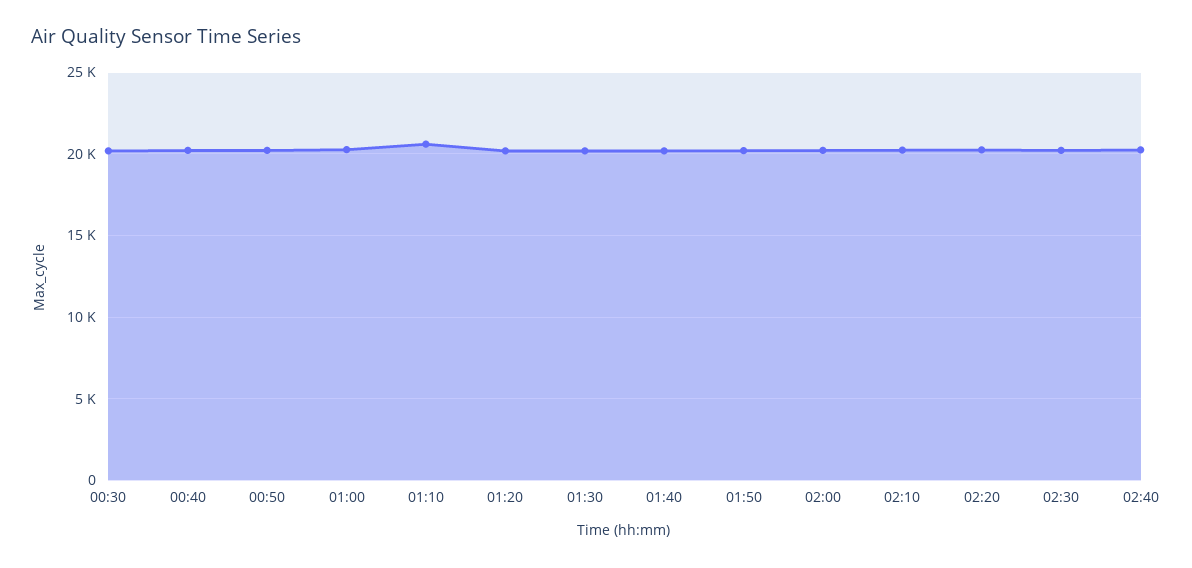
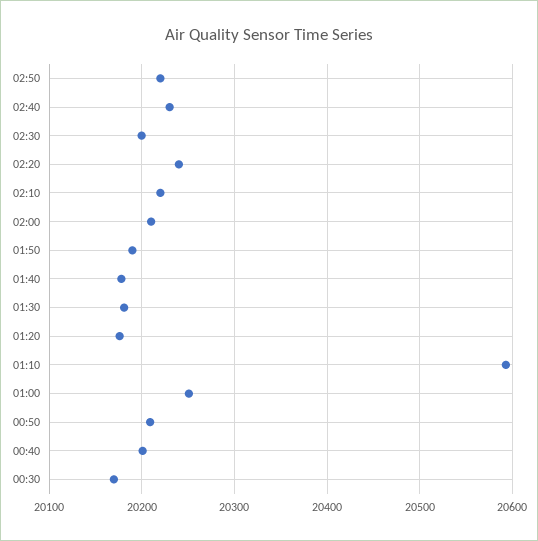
02:50: none -> 20220

